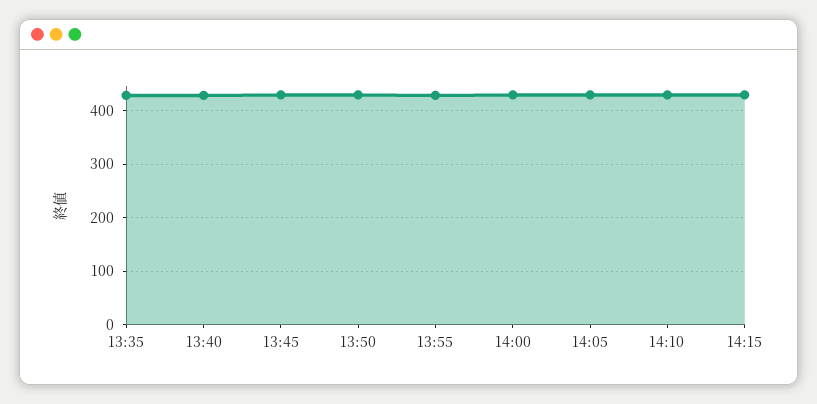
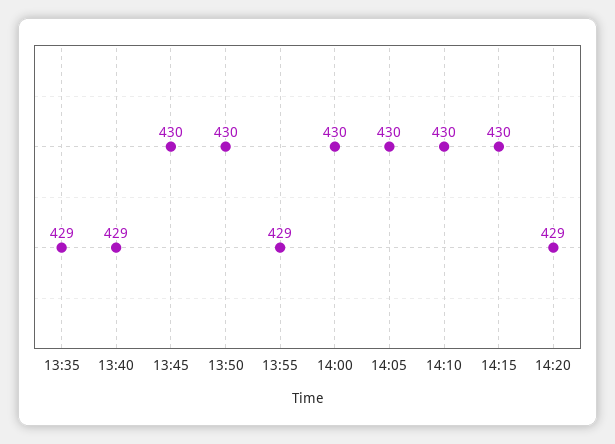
14:20: none -> 429

